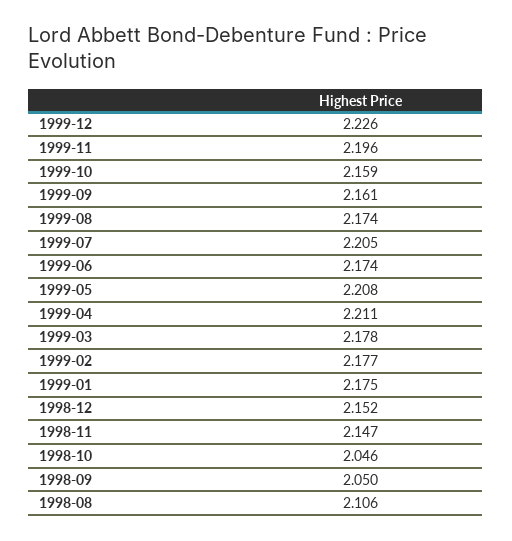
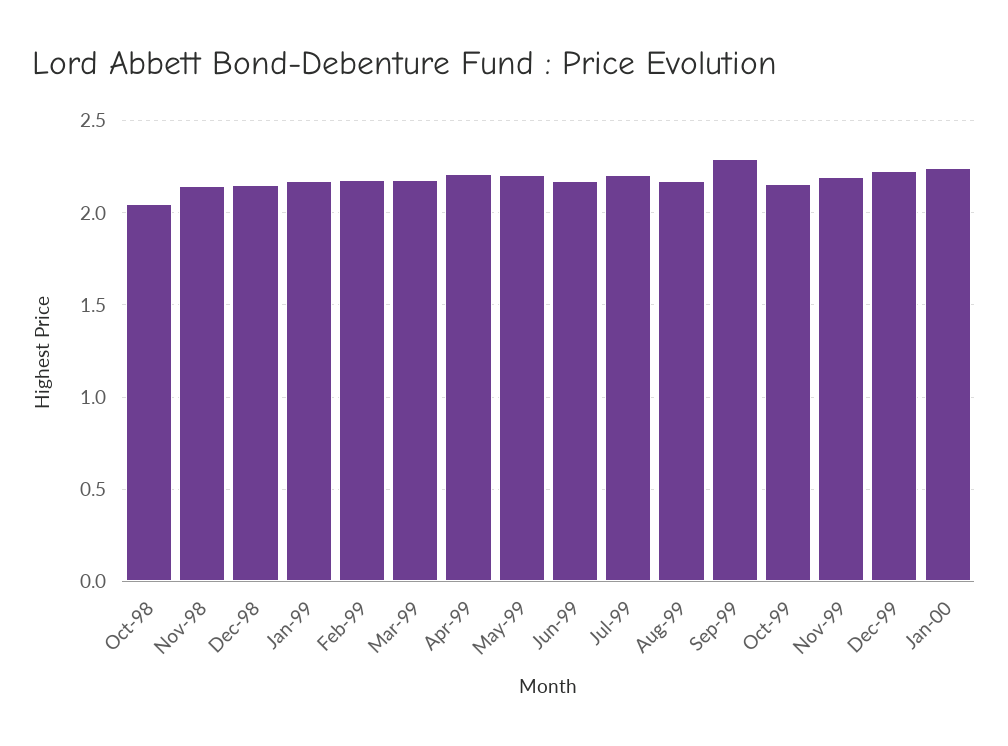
1999-09: 2.161 -> 2.3
1998-09: 2.05 -> none
1998-08: 2.106 -> none
Jan-00: none -> 2.25

